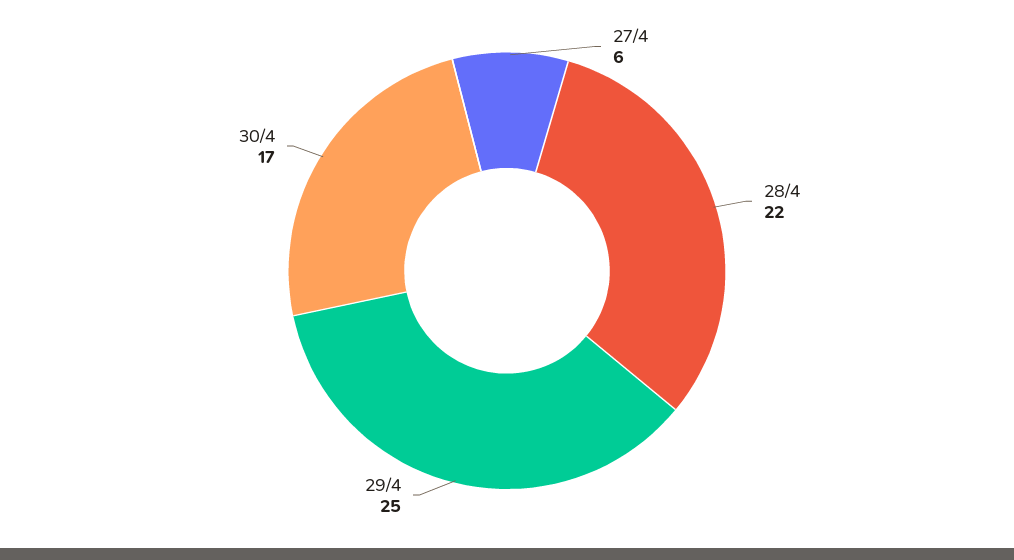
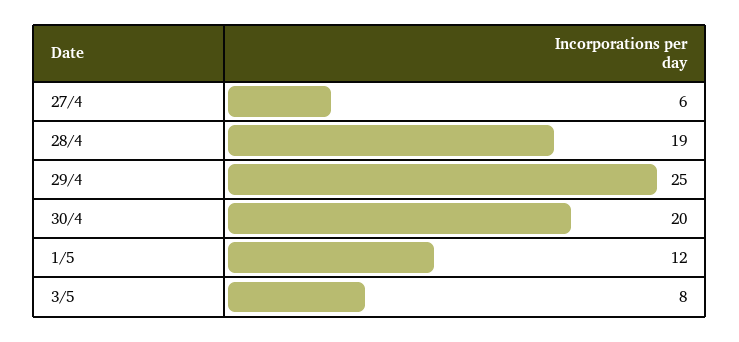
28/4: 22 -> 19
30/4: 17 -> 20
1/5: none -> 12
3/5: none -> 8

